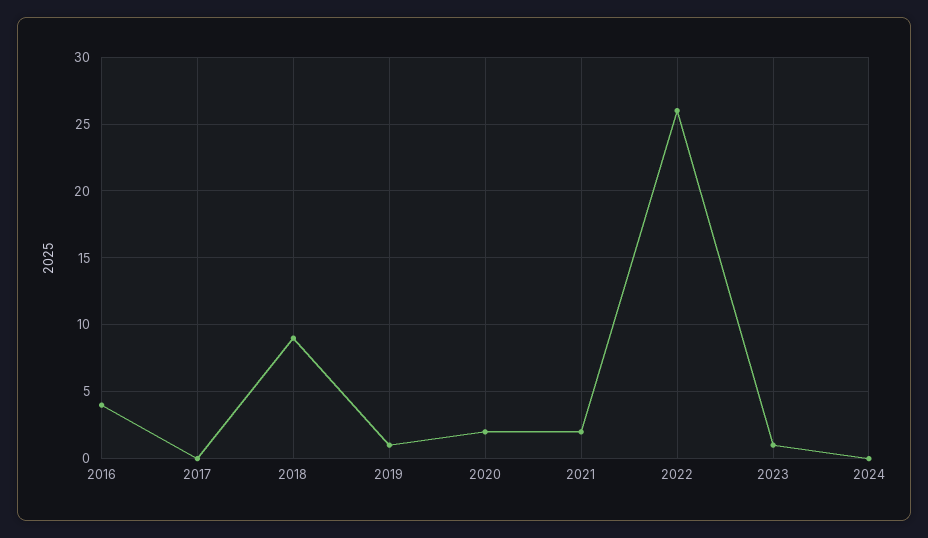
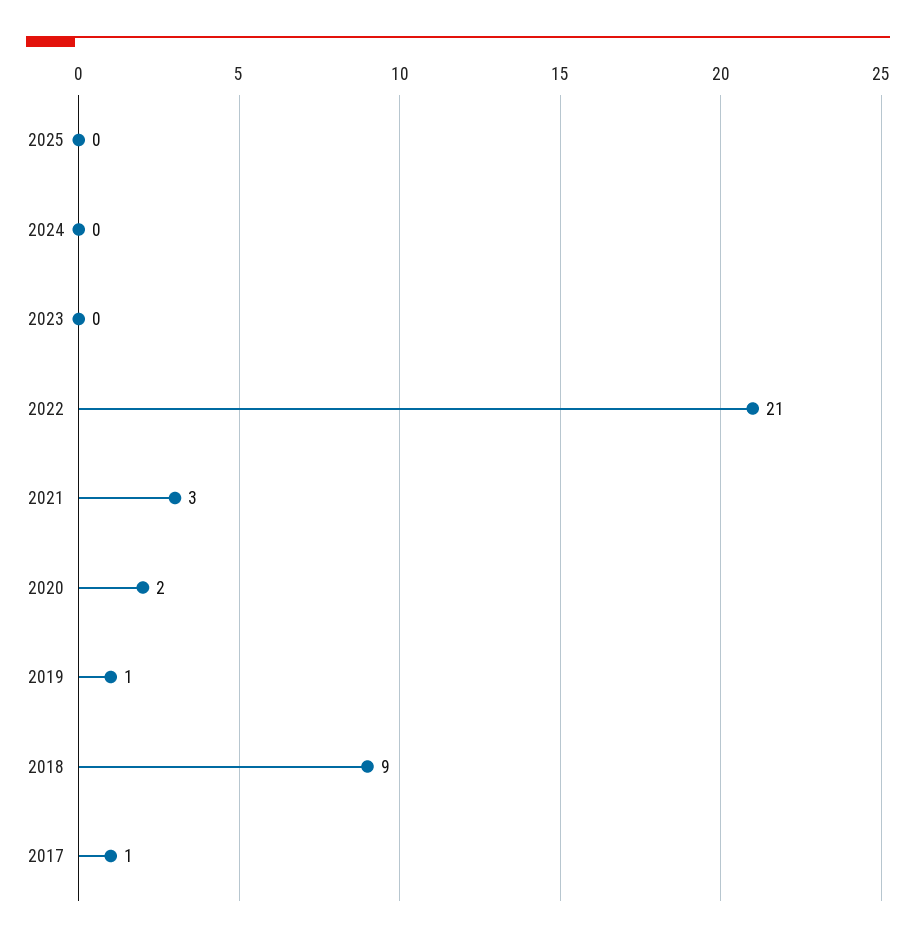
2016: 4 -> none
2017: 0 -> 1
2021: 2 -> 3
2022: 26 -> 21
2023: 1 -> 0
2025: none -> 0

